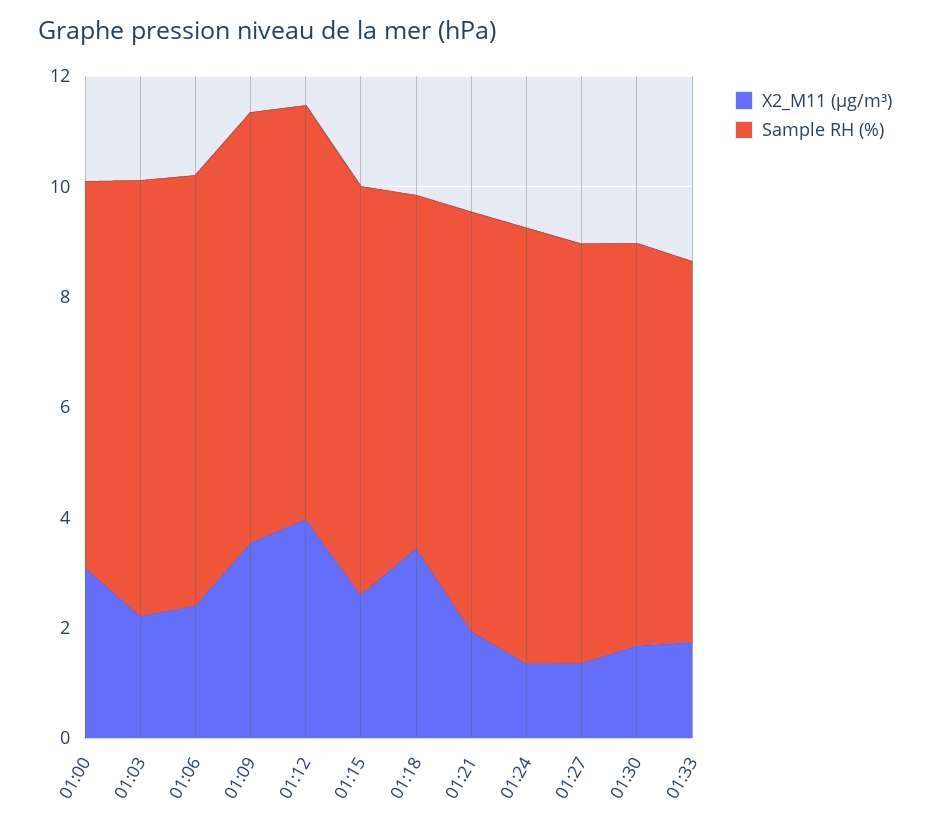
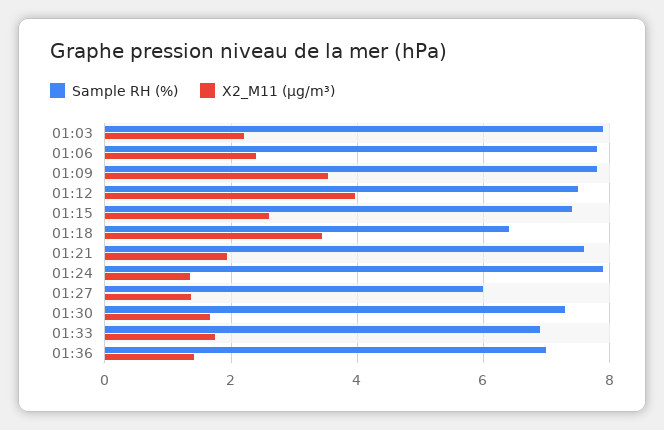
X2_M11 (μg/m³), 01:00: 3 -> none
Sample RH (%), 01:00: 7 -> none
Sample RH (%), 01:27: 7.5 -> 6
Sample RH (%), 01:36: none -> 7
X2_M11 (μg/m³), 01:36: none -> 1.4

